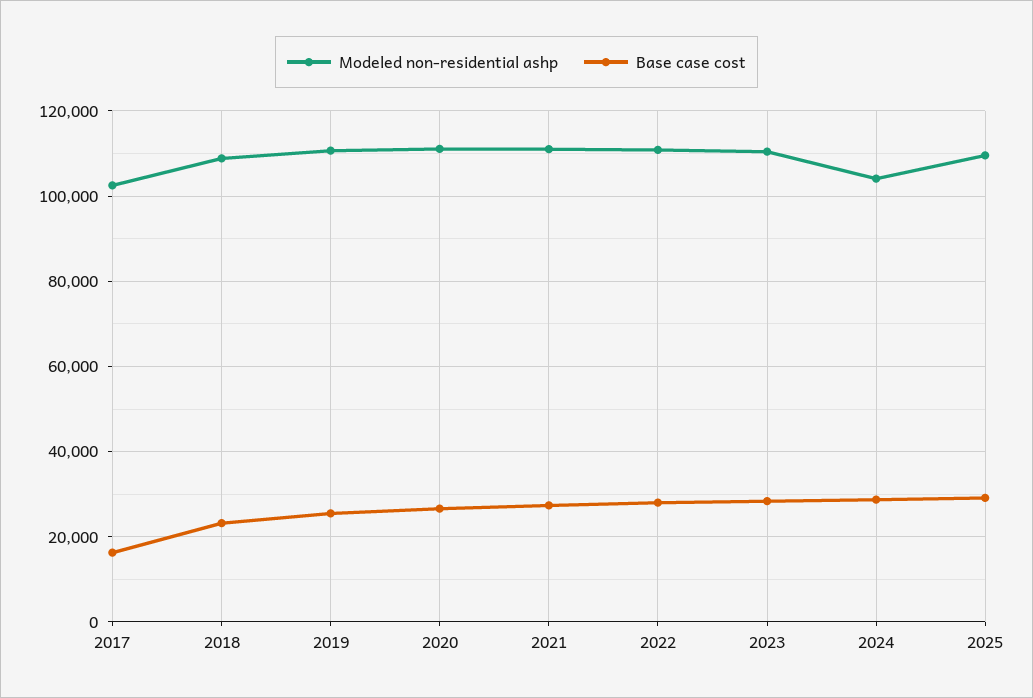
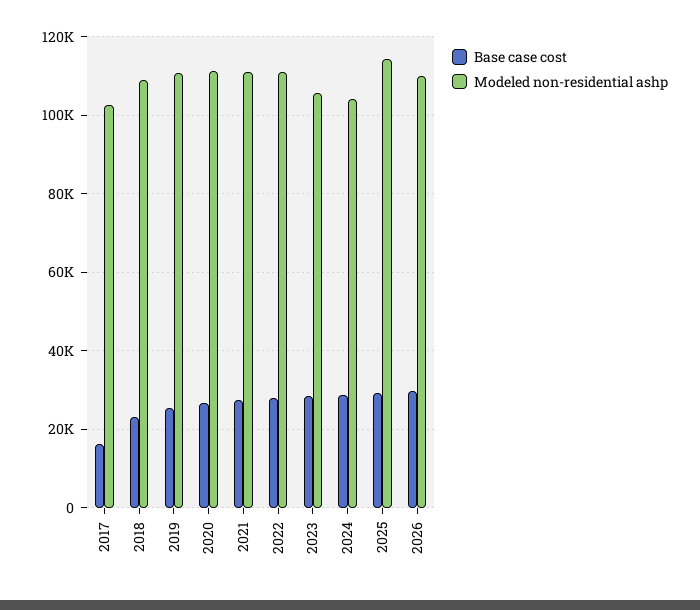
Modeled non-residential ashp, 2023: 110000 -> 106000
Modeled non-residential ashp, 2025: 110000 -> 114000
Base case cost, 2026: none -> 30000
Modeled non-residential ashp, 2026: none -> 110000

